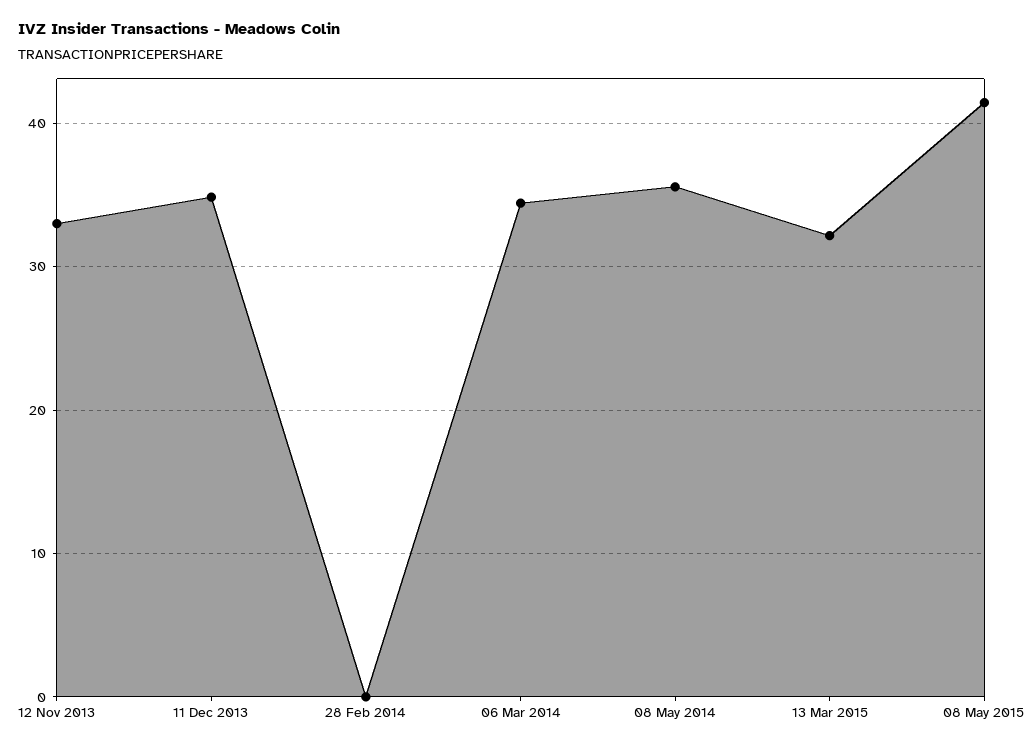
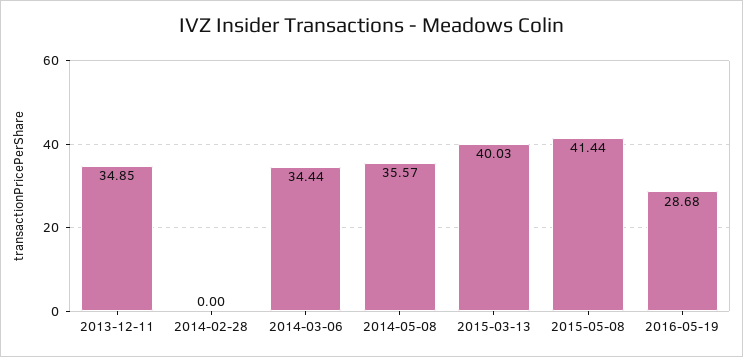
12 Nov 2013: 33 -> none
13 Mar 2015: 32 -> 40.03
2016-05-19: none -> 28.68

